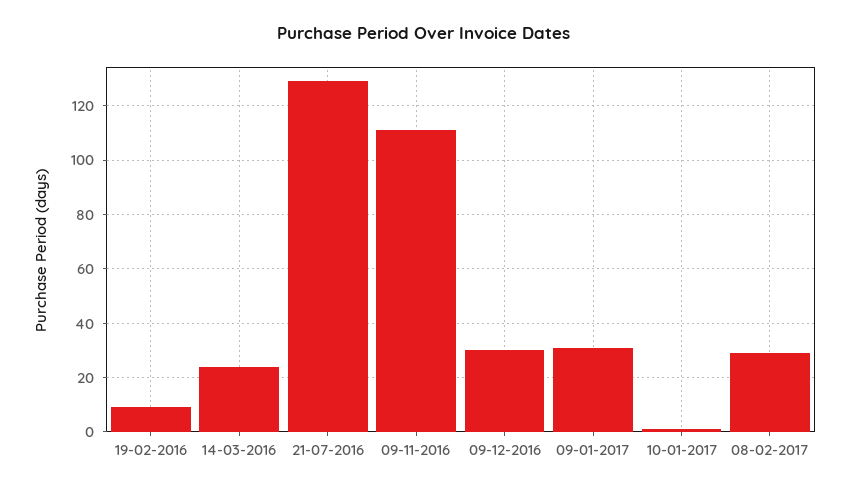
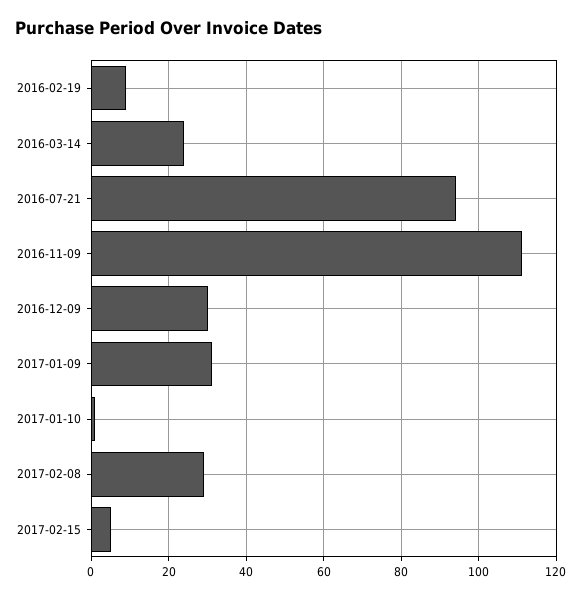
21-07-2016: 130 -> 95
2017-02-15: none -> 5

